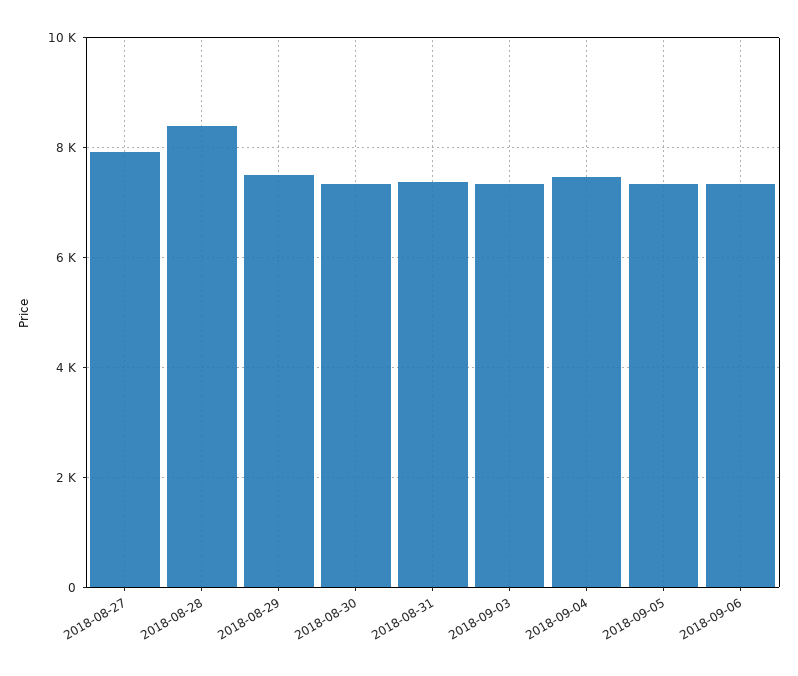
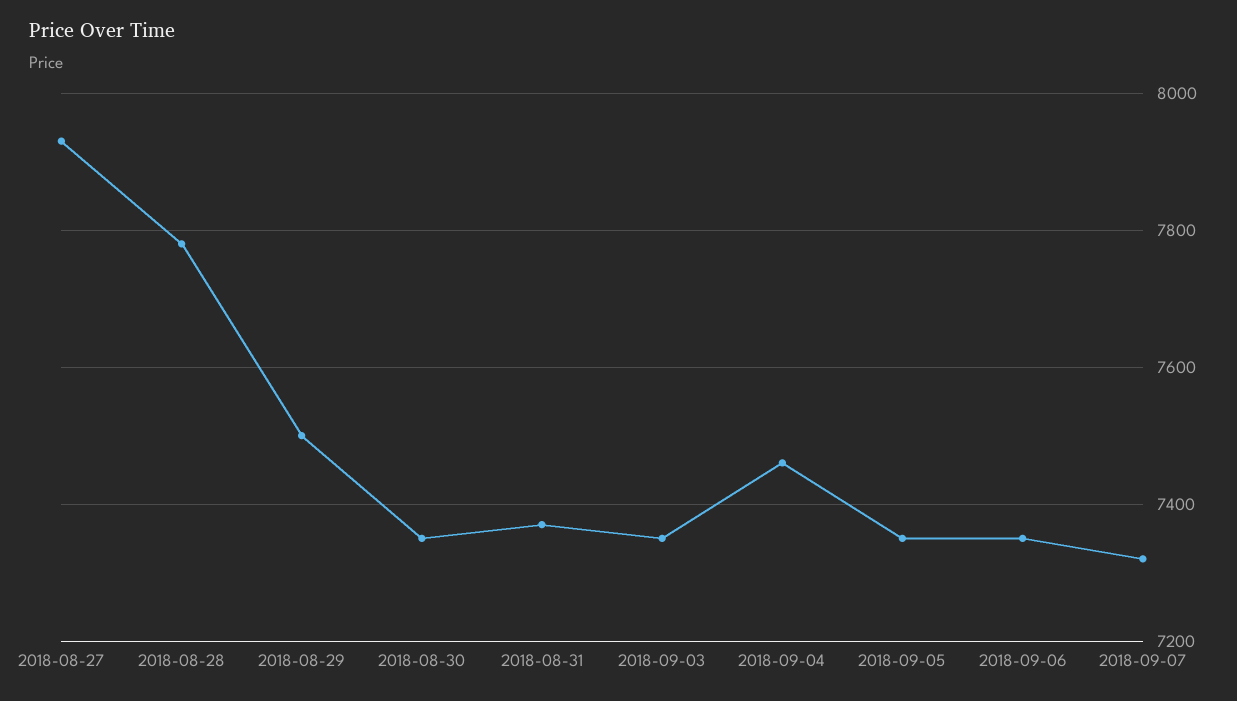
2018-08-28: 8400 -> 7780
2018-09-07: none -> 7320

